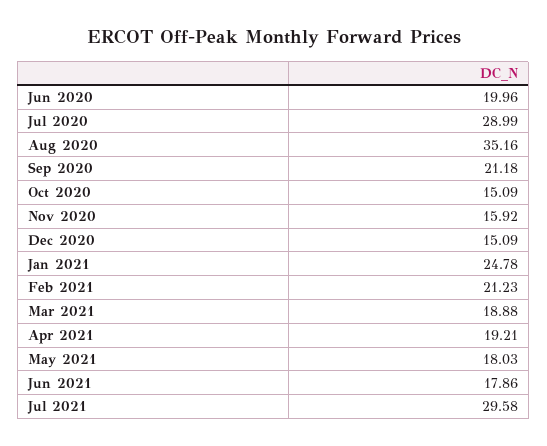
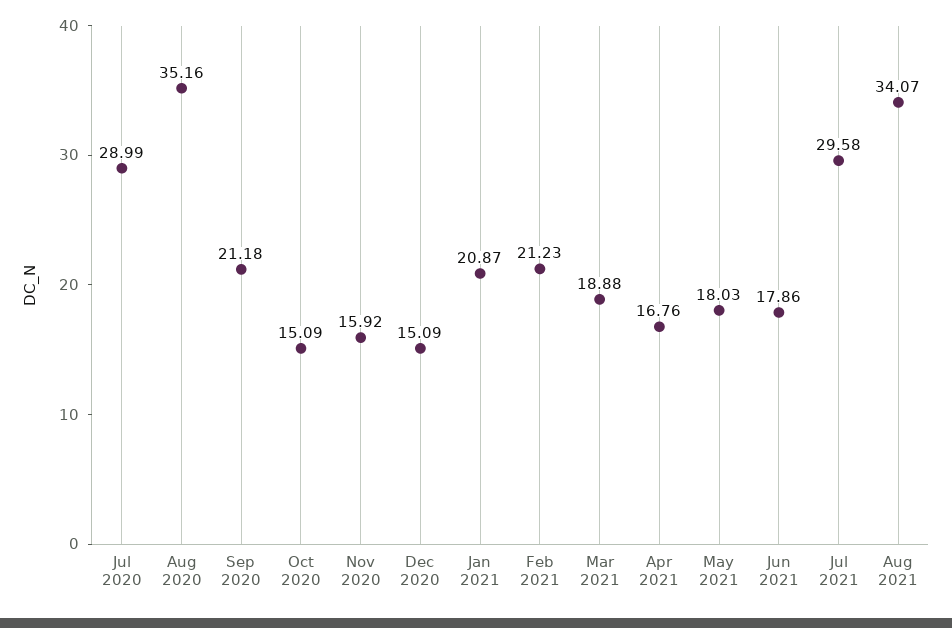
Jun 2020: 19.96 -> none
Jan 2021: 24.78 -> 20.87
Apr 2021: 19.21 -> 16.76
Aug 2021: none -> 34.07

